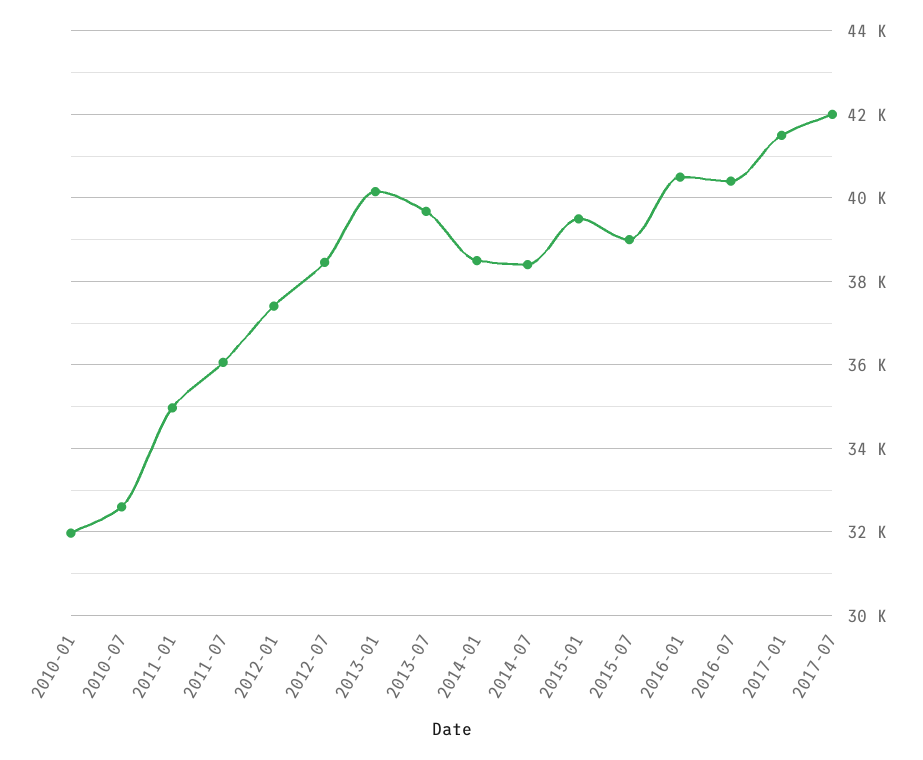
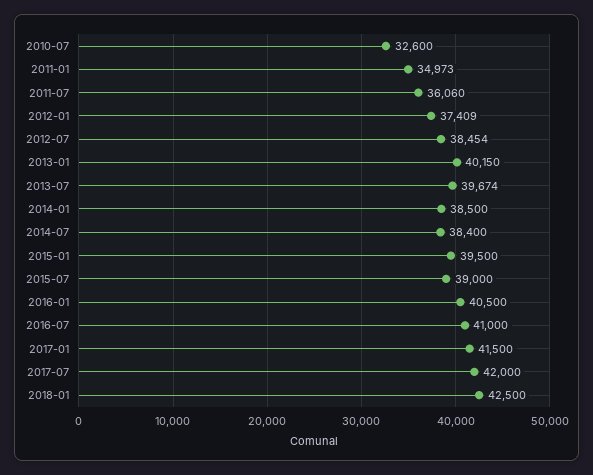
2010-01: 32000 -> none
2016-07: 40400 -> 41000
2018-01: none -> 42500

